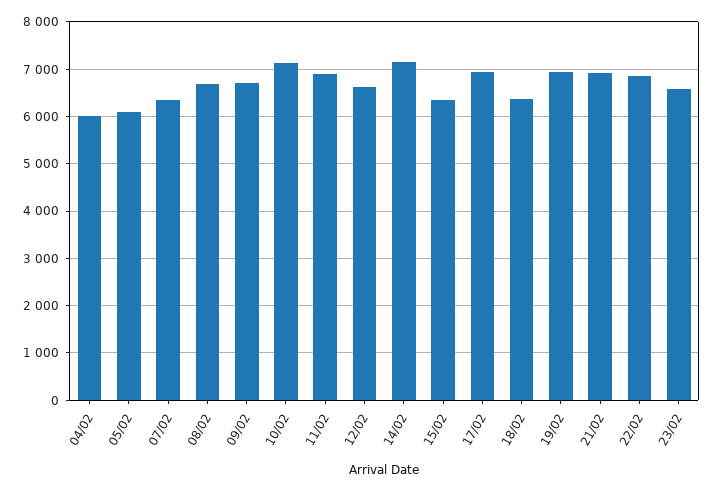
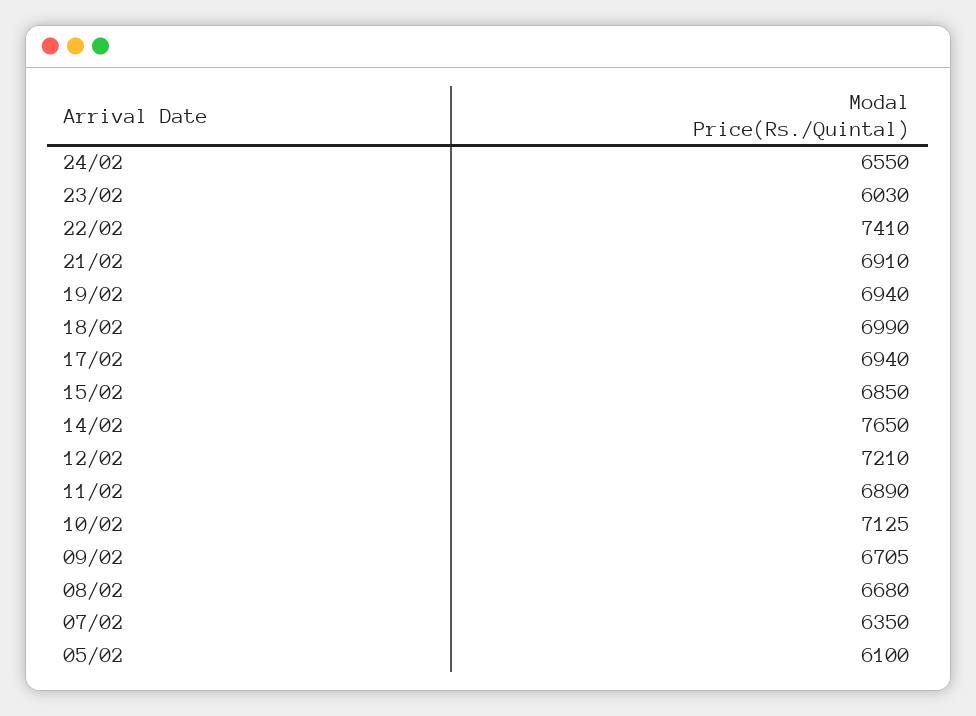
04/02: 6000 -> none
12/02: 6600 -> 7210
14/02: 7200 -> 7650
15/02: 6400 -> 6850
18/02: 6400 -> 6990
22/02: 6800 -> 7410
23/02: 6600 -> 6030
24/02: none -> 6550

